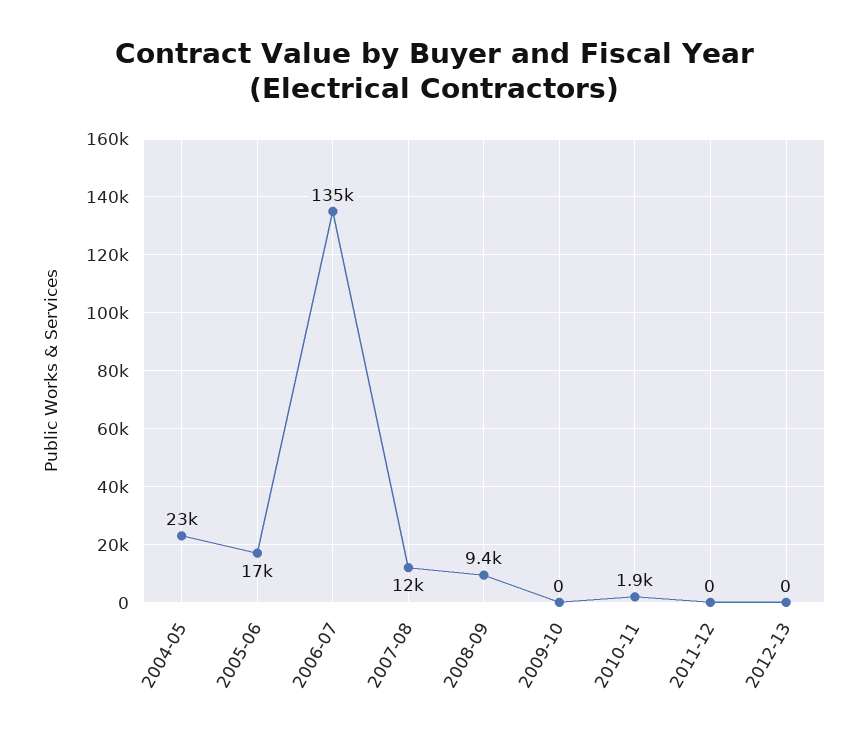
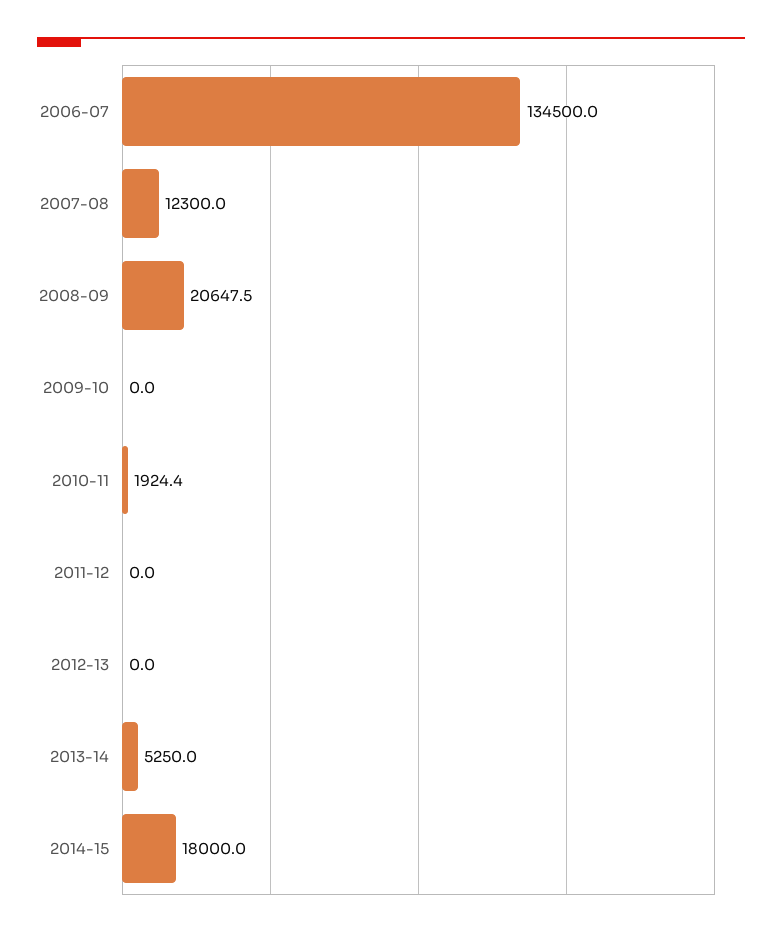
2004-05: 23000 -> none
2005-06: 17000 -> none
2008-09: 9400 -> 20647.5
2013-14: none -> 5250
2014-15: none -> 18000

